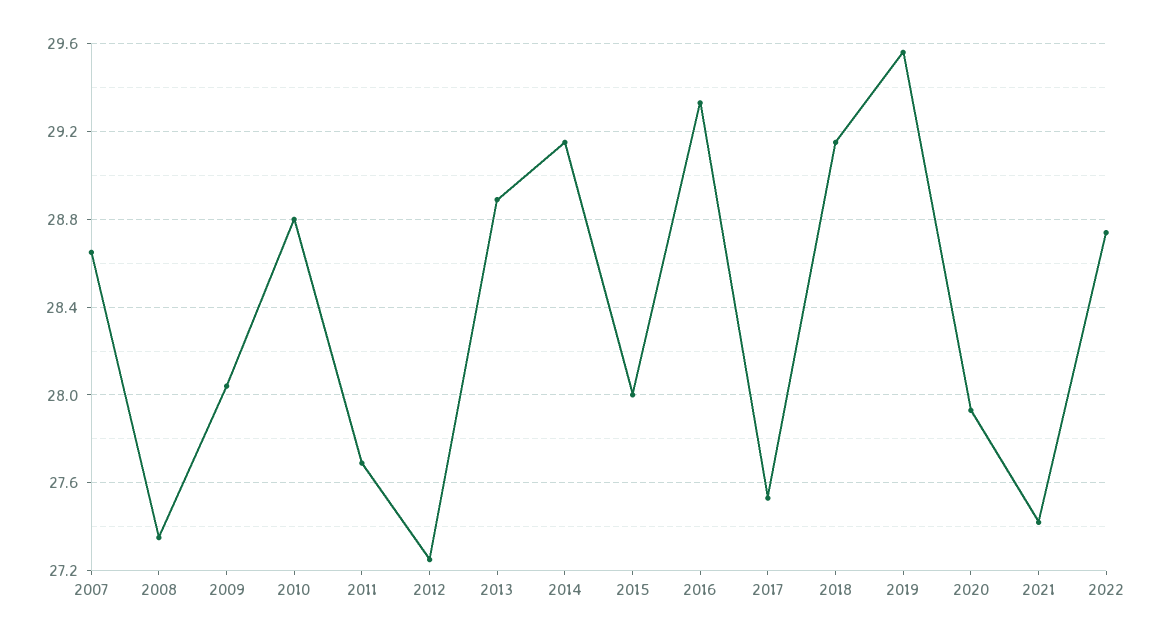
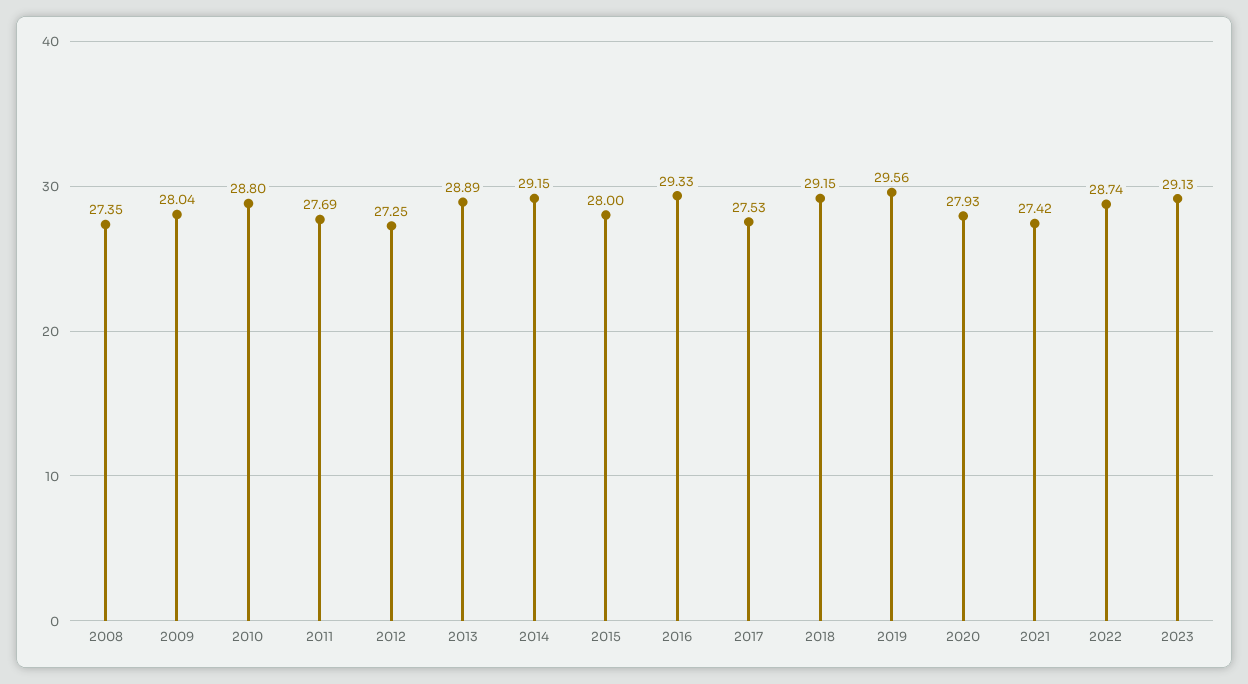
2007: 28.65 -> none
2023: none -> 29.13

